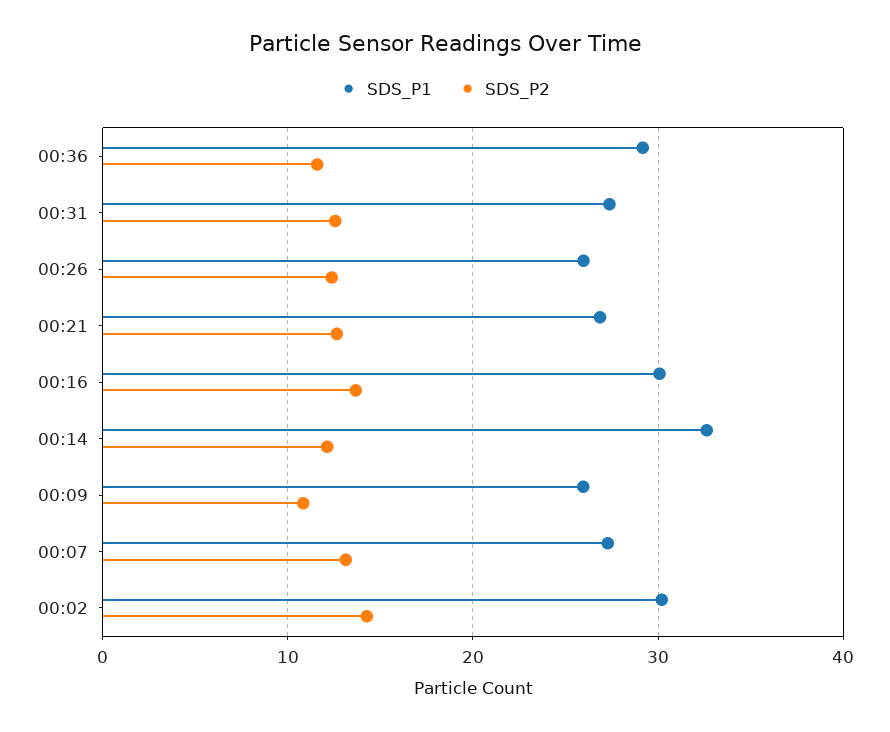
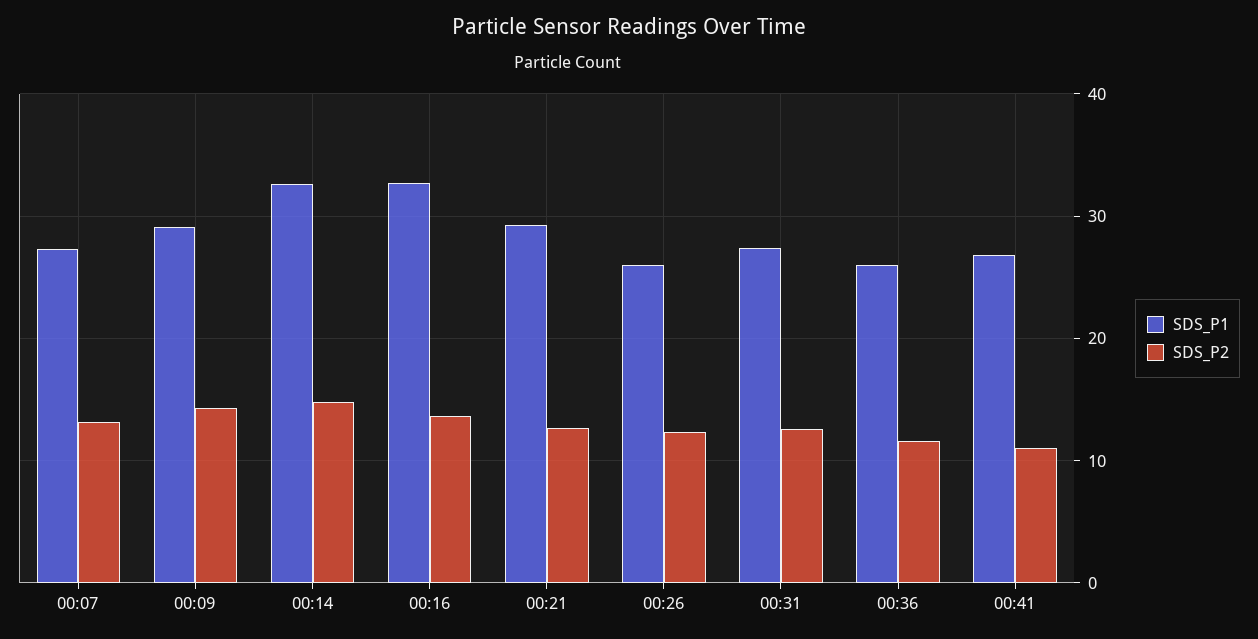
SDS_P1, 00:36: 29 -> 26
SDS_P1, 00:21: 27 -> 29
SDS_P1, 00:16: 30 -> 33
SDS_P2, 00:14: 12 -> 15
SDS_P1, 00:09: 26 -> 29
SDS_P2, 00:09: 11 -> 14
SDS_P1, 00:02: 30 -> none
SDS_P2, 00:02: 14 -> none
SDS_P1, 00:41: none -> 27
SDS_P2, 00:41: none -> 11

